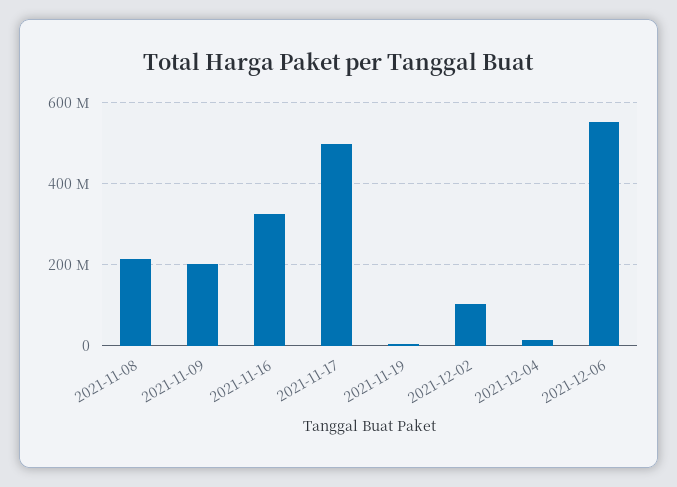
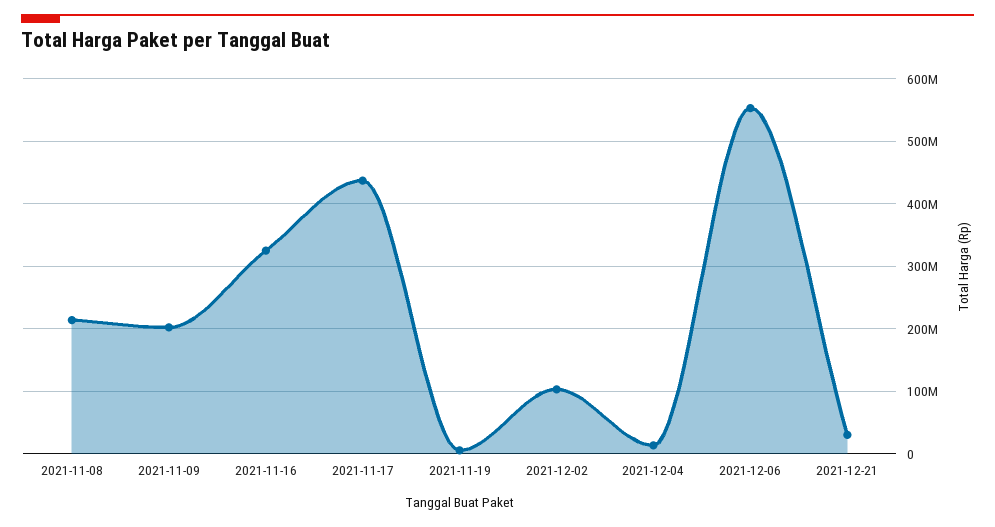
2021-11-17: 500000000 -> 440000000
2021-12-21: none -> 30000000

